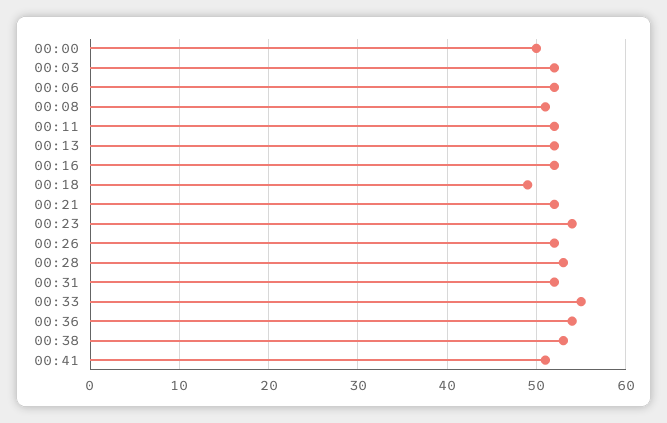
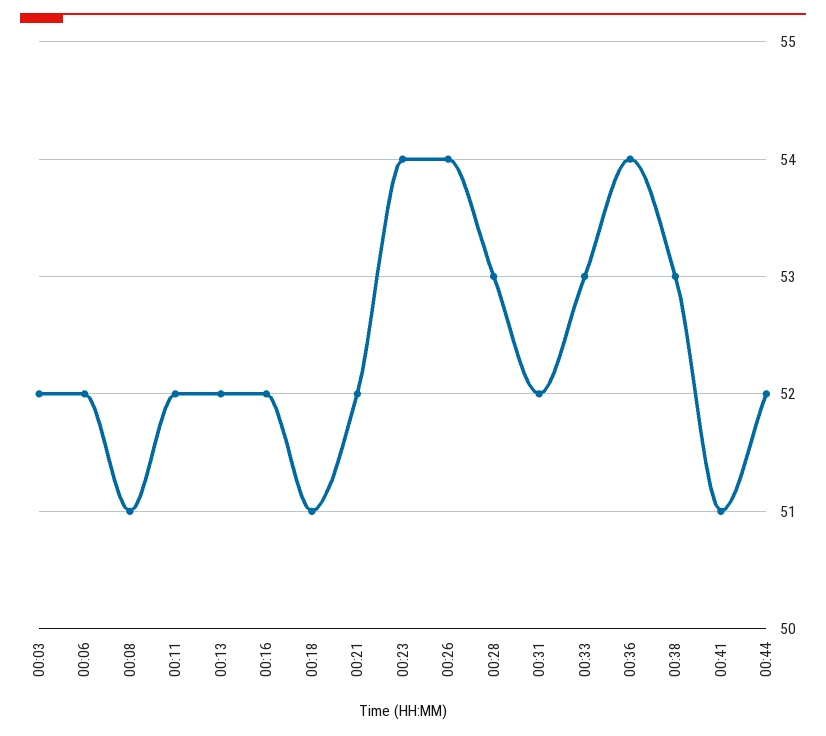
00:00: 50 -> none
00:18: 49 -> 51
00:26: 52 -> 54
00:33: 55 -> 53
00:44: none -> 52

